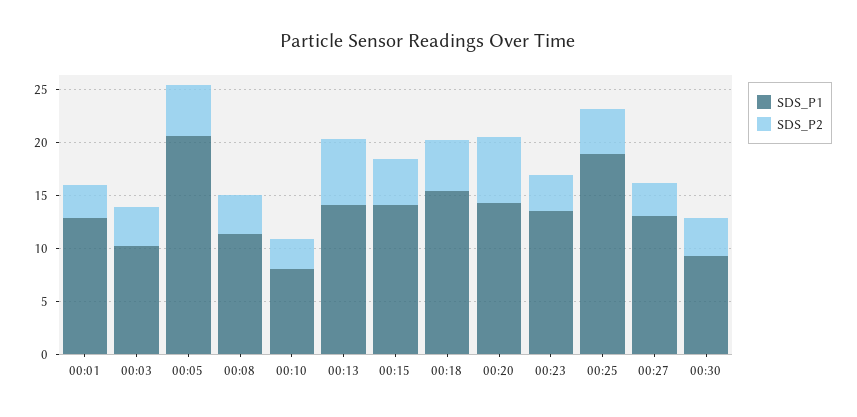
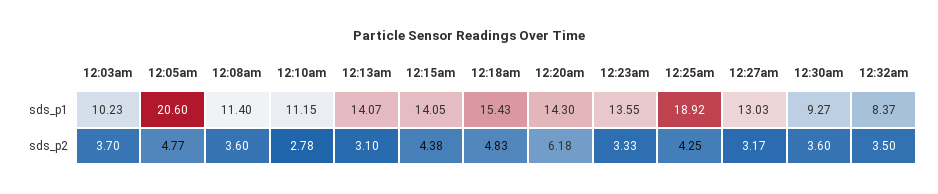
SDS_P1, 00:01: 13 -> none
SDS_P2, 00:01: 3 -> none
SDS_P1, 00:10: 8 -> 11.15
SDS_P2, 00:13: 6 -> 3.1
SDS_P1, 12:32am: none -> 8.37
SDS_P2, 12:32am: none -> 3.5

